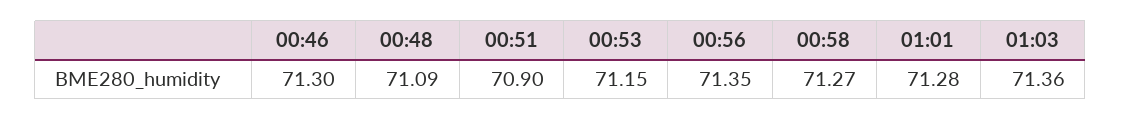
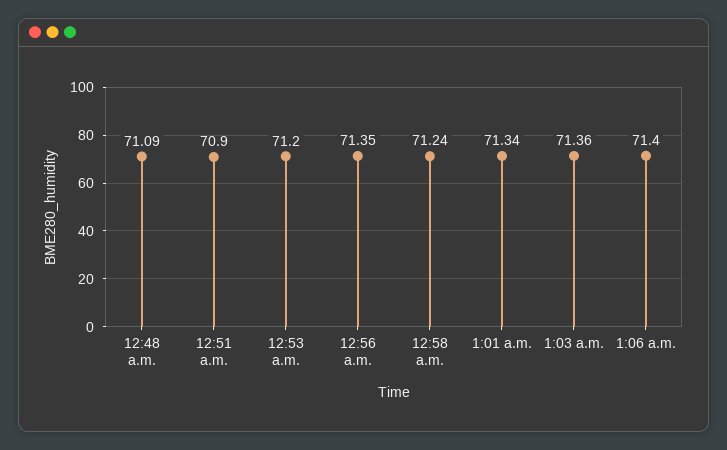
00:46: 71.3 -> none
00:53: 71.15 -> 71.2
00:58: 71.27 -> 71.24
01:01: 71.28 -> 71.34
1:06 a.m.: none -> 71.4

